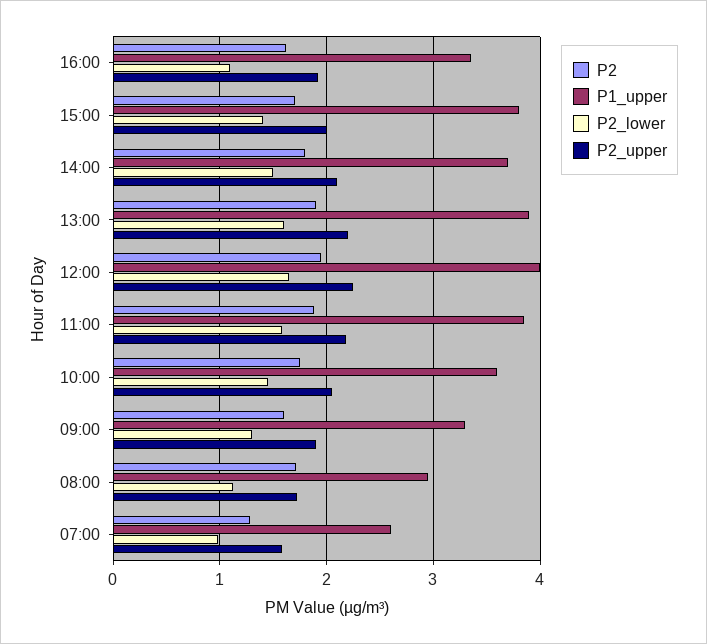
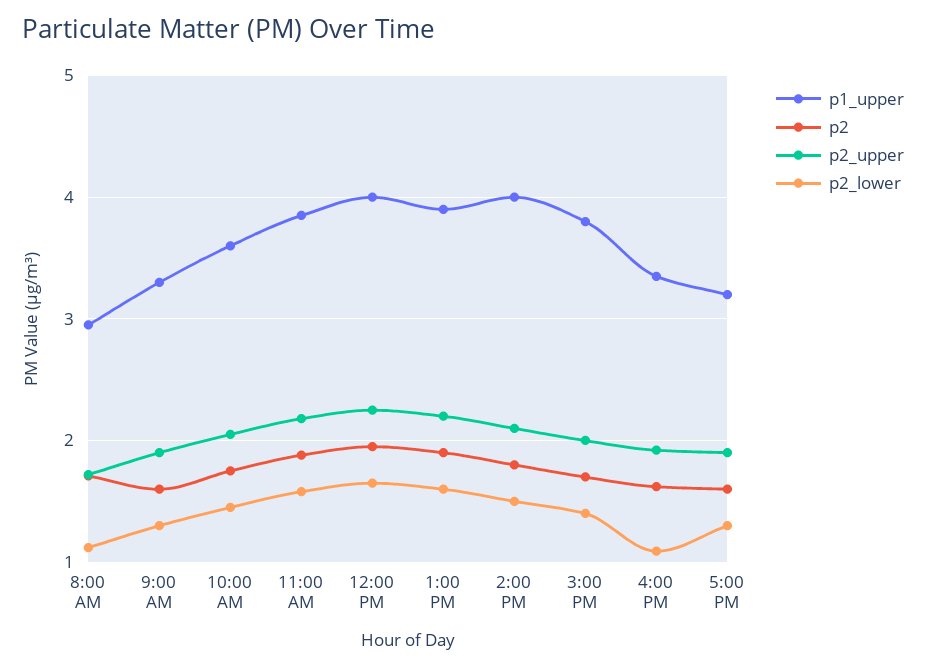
P1_upper, 14:00: 3.7 -> 4
P2, 07:00: 1.3 -> none
P1_upper, 07:00: 2.6 -> none
P2_lower, 07:00: 1 -> none
P2_upper, 07:00: 1.6 -> none
P1_upper, 5:00 PM: none -> 3.2
P2, 5:00 PM: none -> 1.6
P2_upper, 5:00 PM: none -> 1.9
P2_lower, 5:00 PM: none -> 1.3

